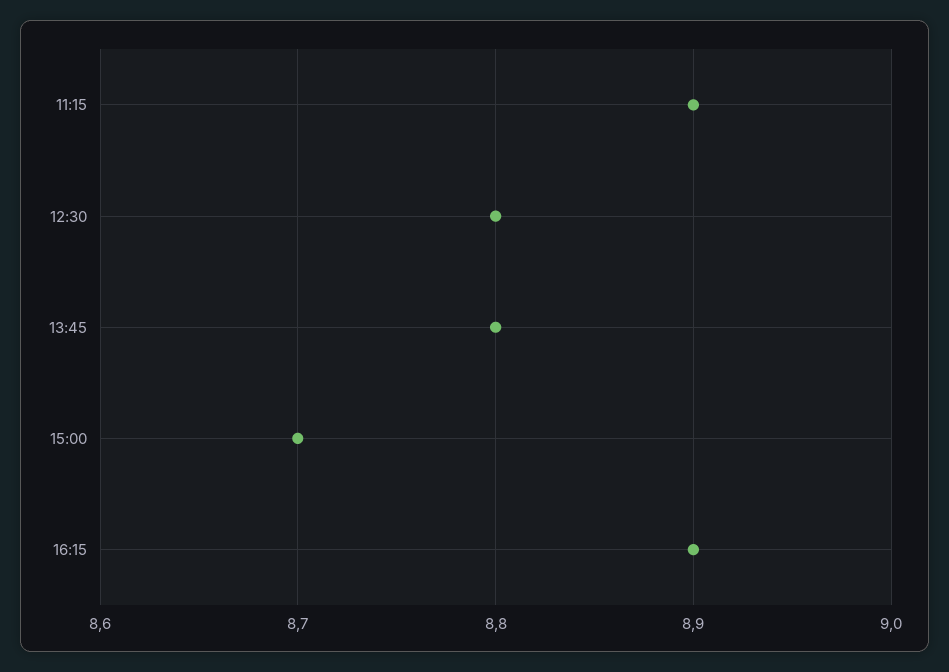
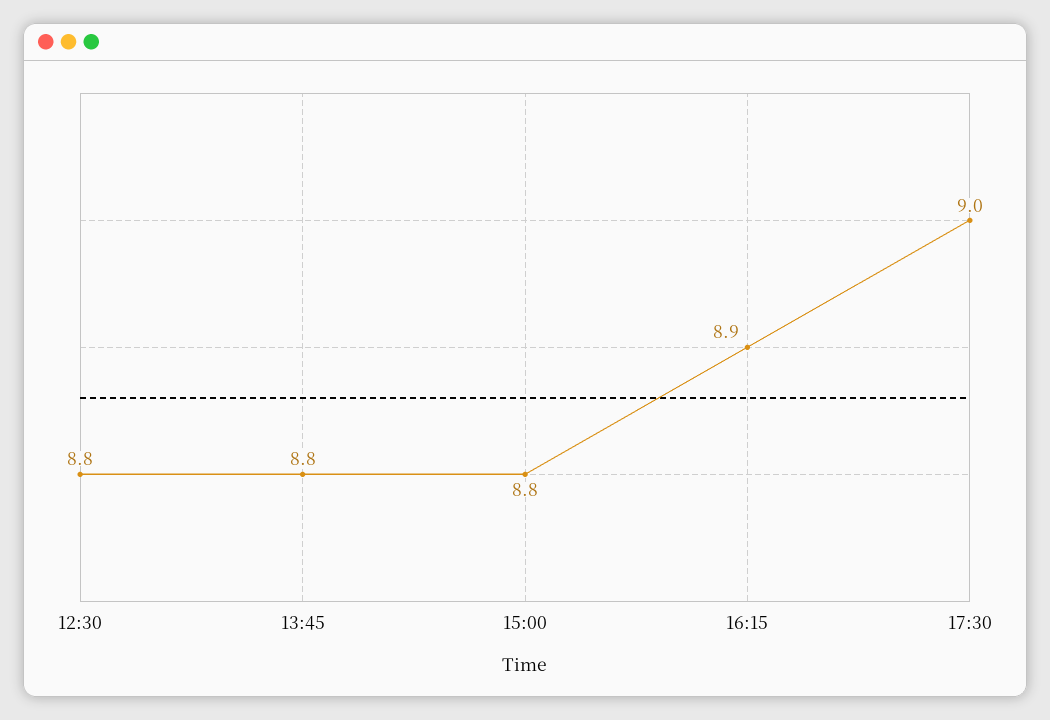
11:15: 8.9 -> none
15:00: 8.7 -> 8.8
17:30: none -> 9

